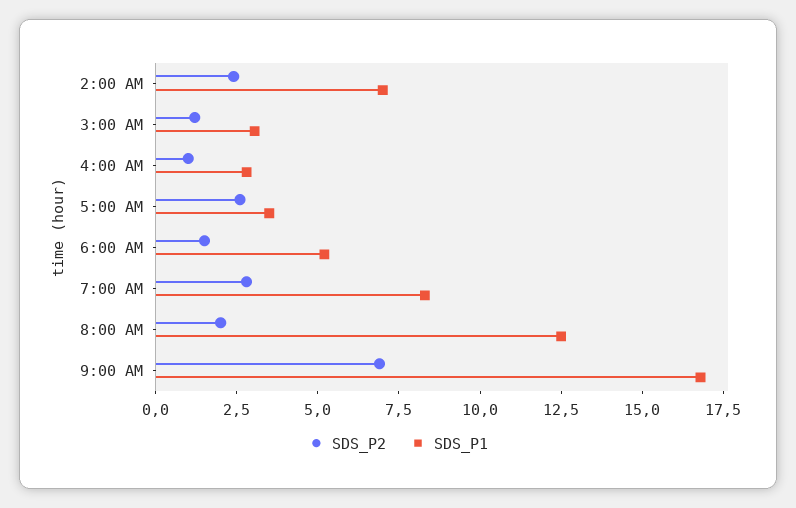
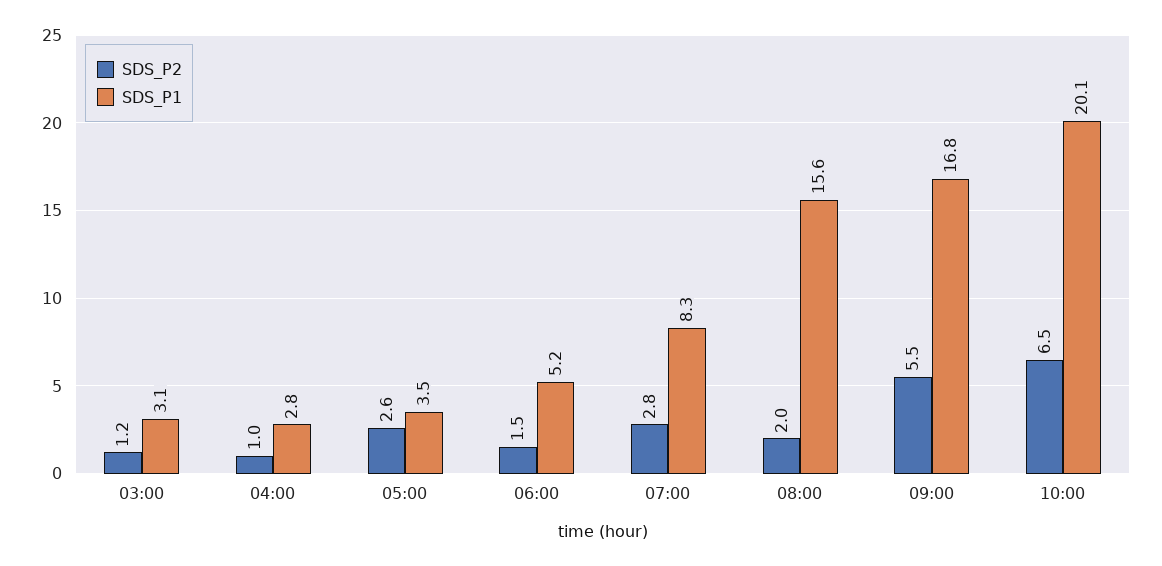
SDS_P2, 2:00 AM: 2.5 -> none
SDS_P1, 2:00 AM: 7 -> none
SDS_P1, 8:00 AM: 12.5 -> 15.6
SDS_P2, 9:00 AM: 7 -> 5.5
SDS_P2, 10:00: none -> 6.5
SDS_P1, 10:00: none -> 20.1

